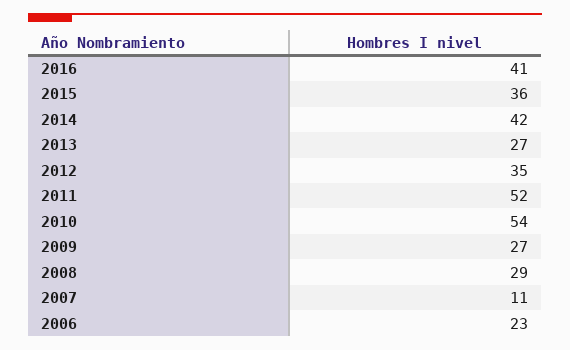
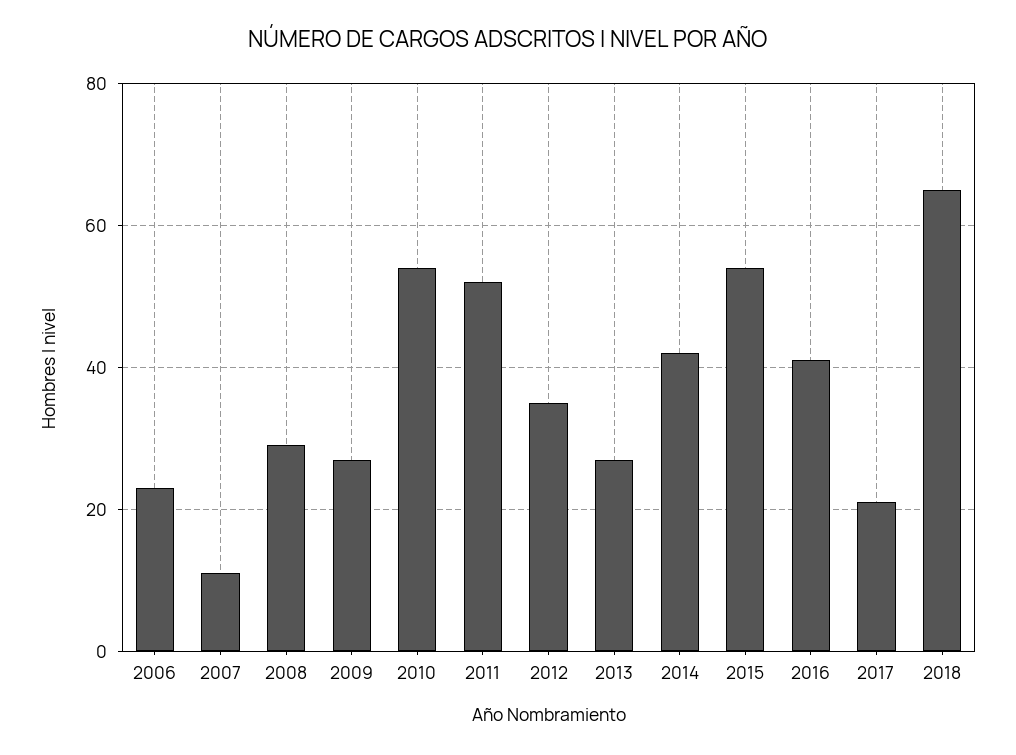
2015: 36 -> 55
2017: none -> 20
2018: none -> 65

